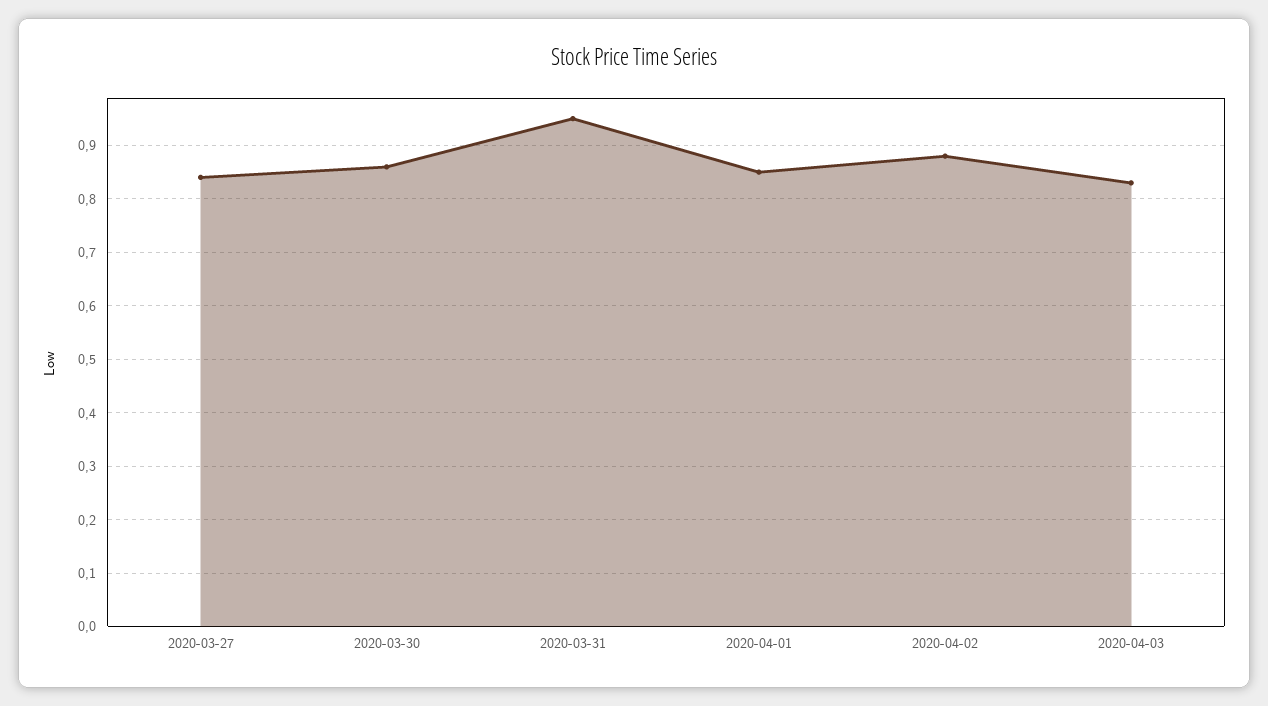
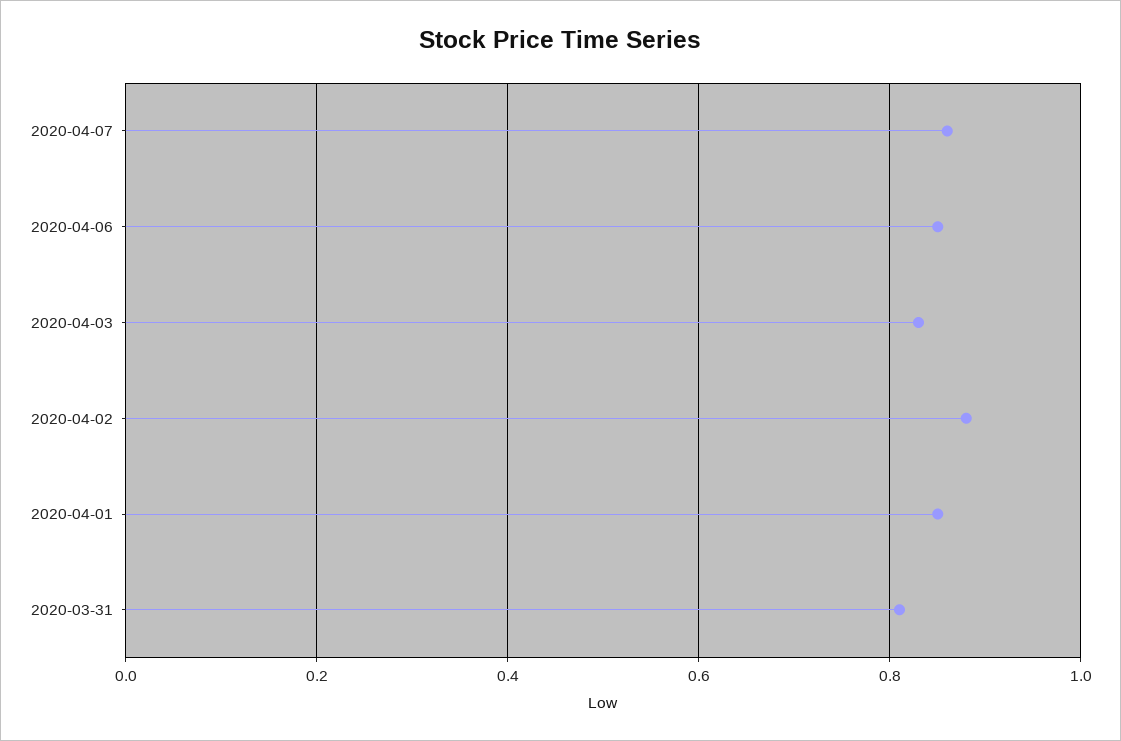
2020-03-27: 0.85 -> none
2020-03-30: 0.85 -> none
2020-03-31: 0.95 -> 0.8
2020-04-07: none -> 0.85
2020-04-06: none -> 0.85

